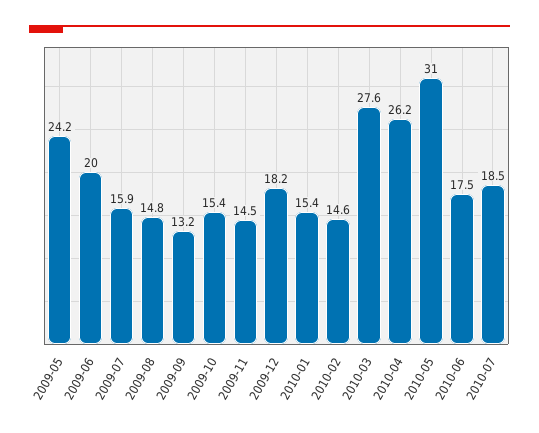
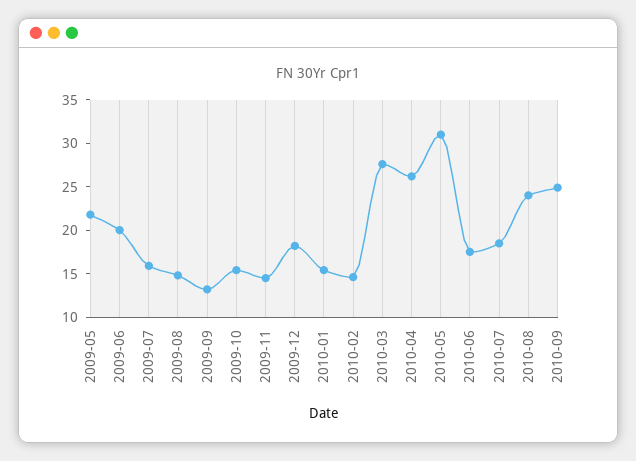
2009-05: 24.2 -> 22
2010-08: none -> 24
2010-09: none -> 25

